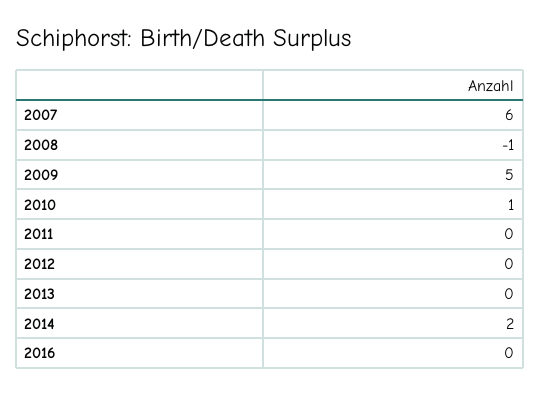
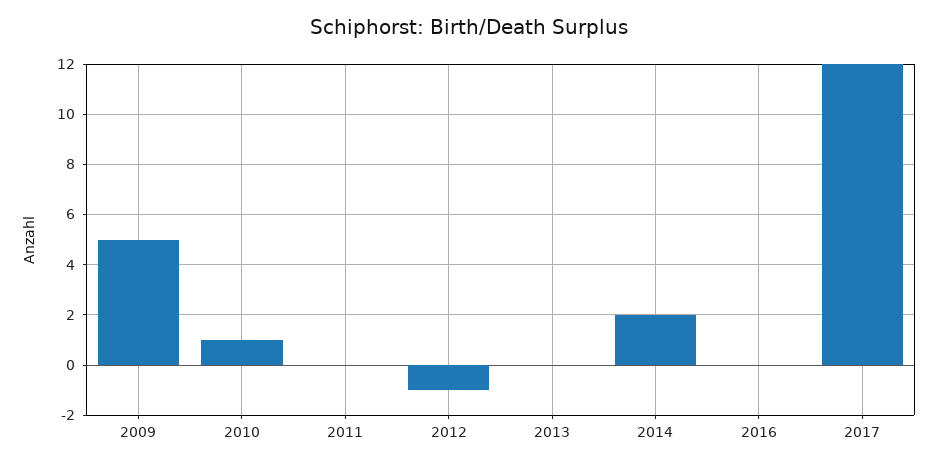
2007: 6 -> none
2008: -1 -> none
2012: 0 -> -1
2017: none -> 12

